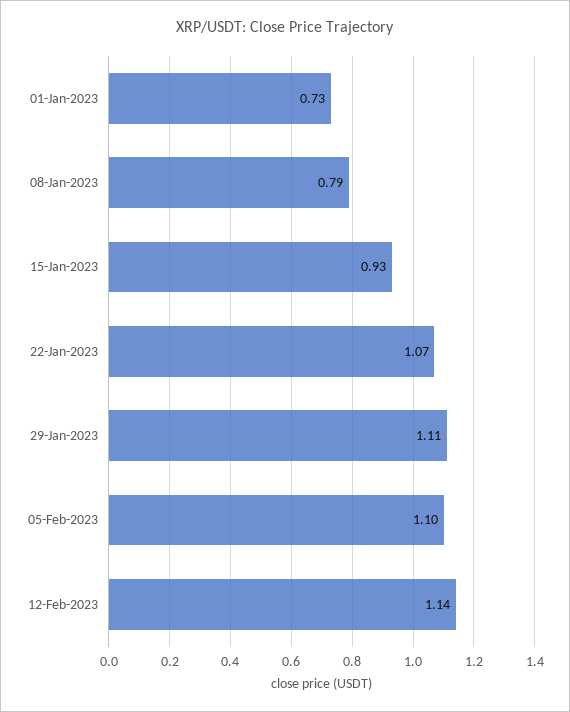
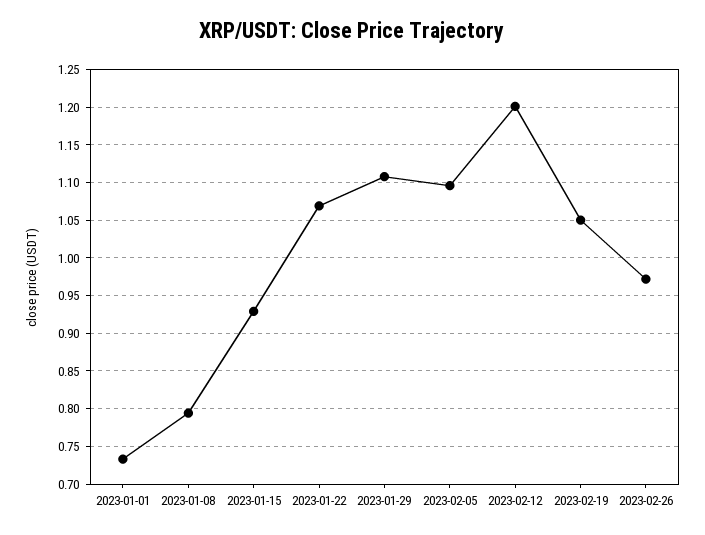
12-Feb-2023: 1.14 -> 1.2
2023-02-19: none -> 1.05
2023-02-26: none -> 0.97

